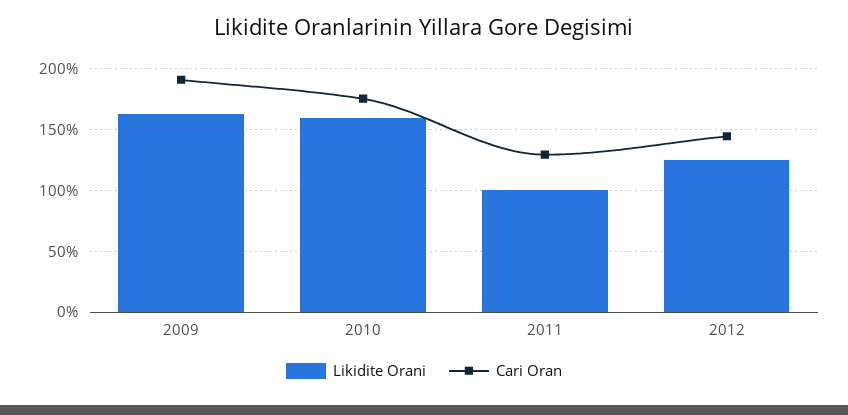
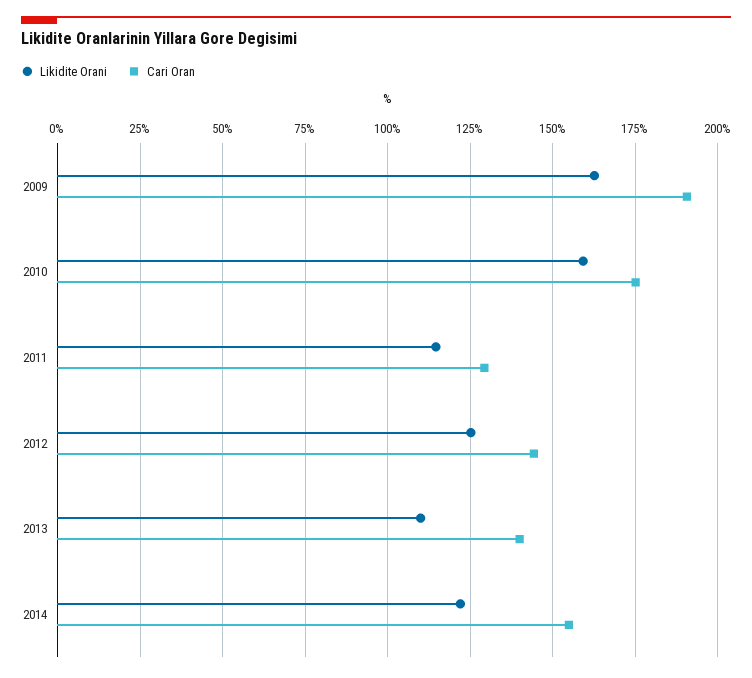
Likidite Orani, 2011: 100 -> 115
Likidite Orani, 2013: none -> 110
Cari Oran, 2013: none -> 140
Likidite Orani, 2014: none -> 122.5
Cari Oran, 2014: none -> 155

